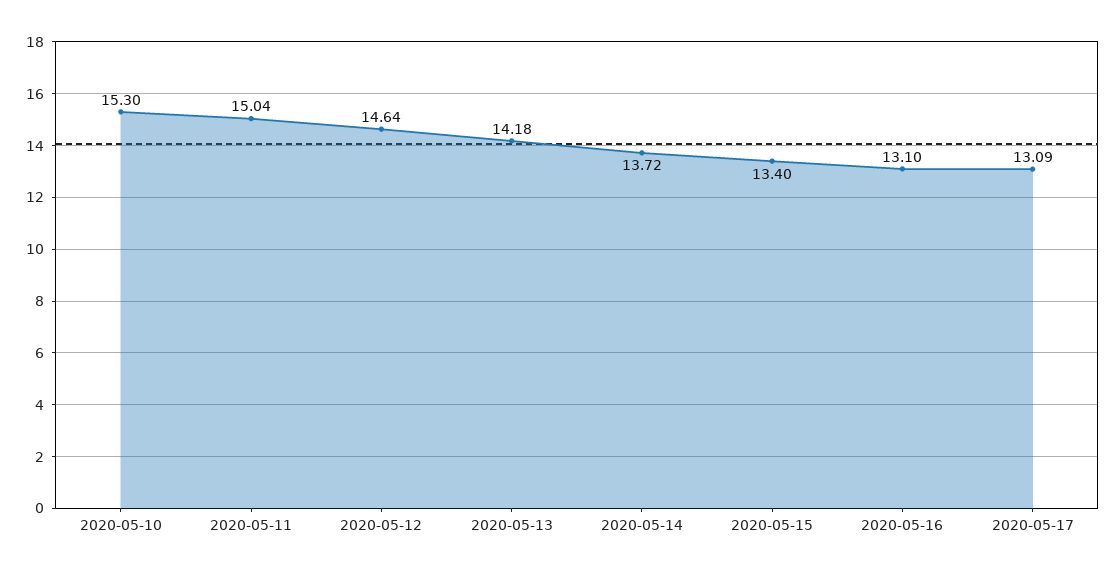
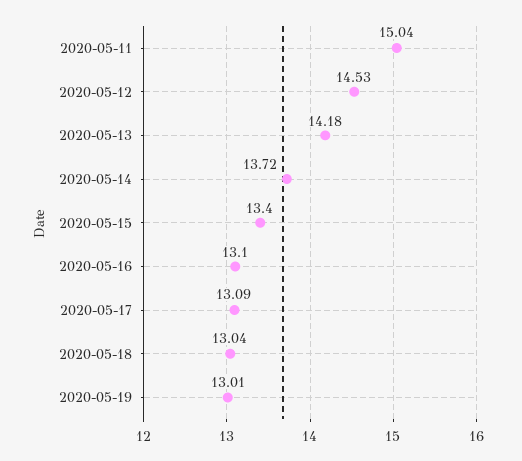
2020-05-10: 15.3 -> none
2020-05-12: 14.64 -> 14.53
2020-05-18: none -> 13.04
2020-05-19: none -> 13.01

